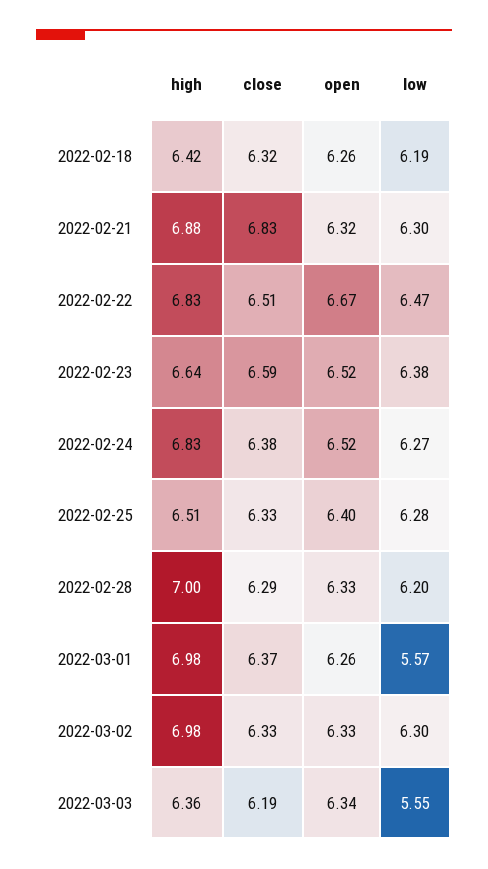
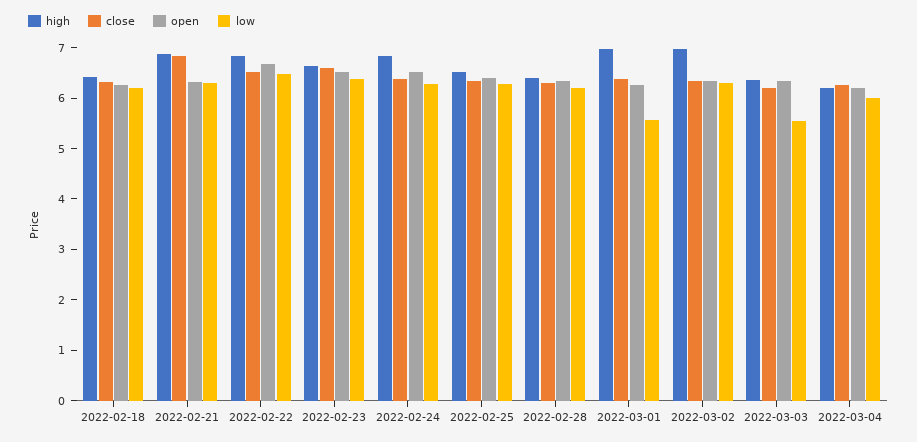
high, 2022-02-28: 7 -> 6.4
high, 2022-03-04: none -> 6.2
close, 2022-03-04: none -> 6.2
open, 2022-03-04: none -> 6.2
low, 2022-03-04: none -> 6

